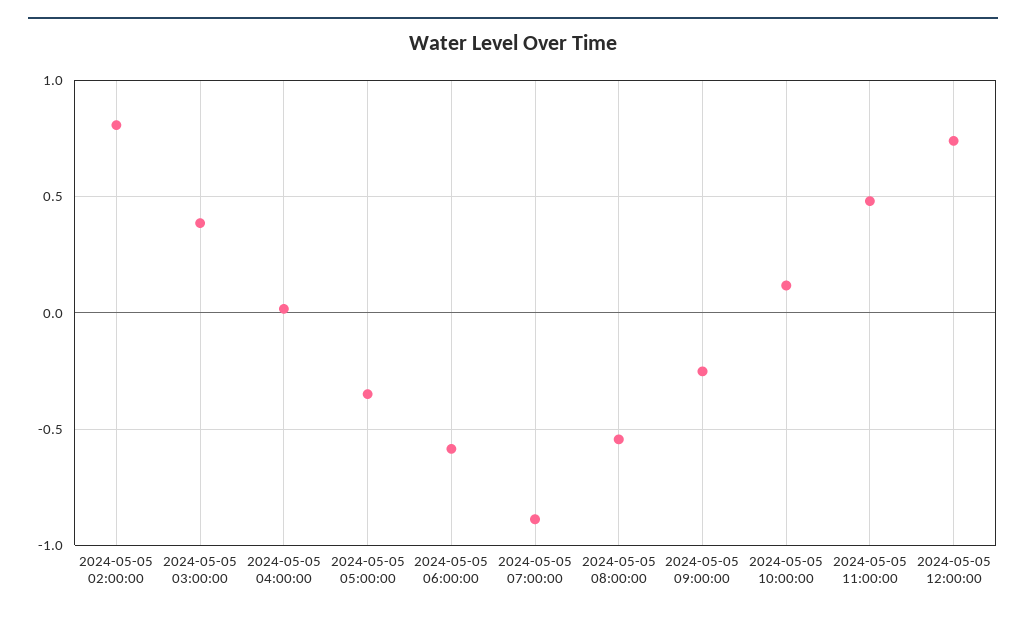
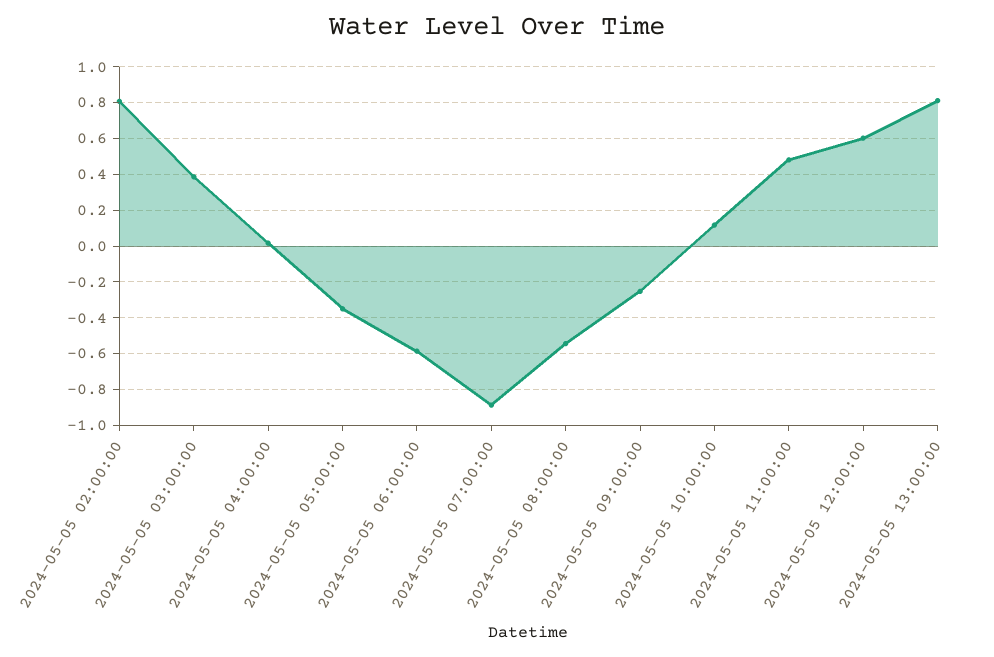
2024-05-05 12:00:00: 0.75 -> 0.6
2024-05-05 13:00:00: none -> 0.8

